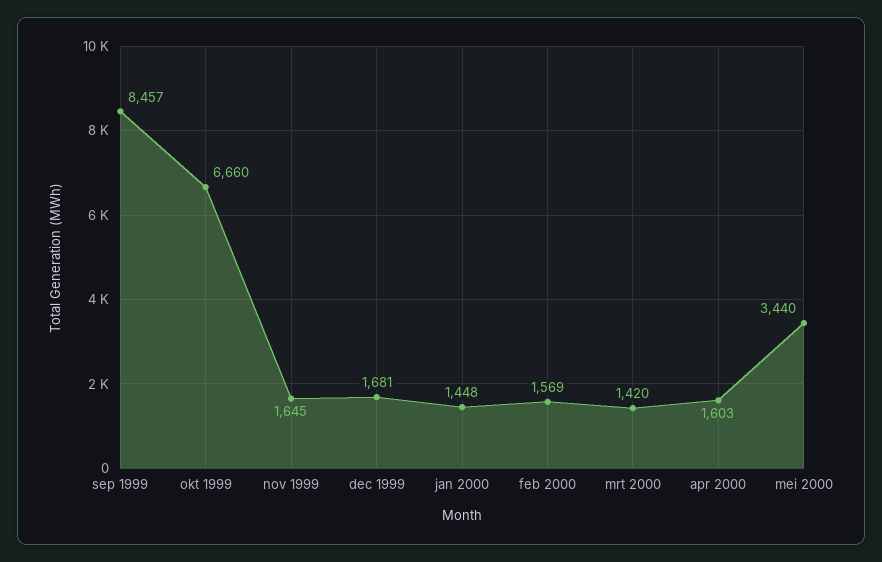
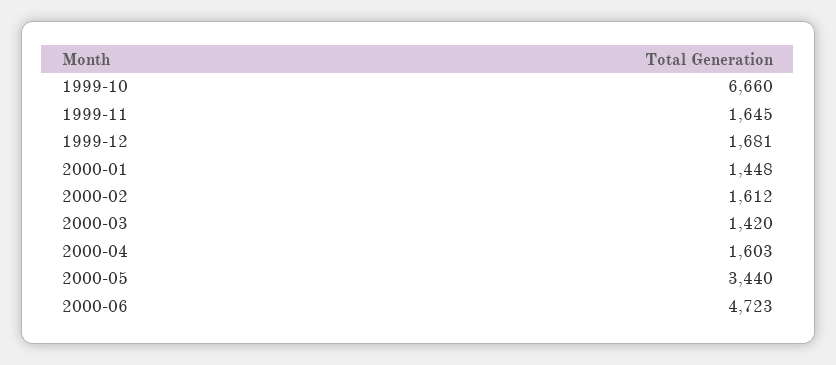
sep 1999: 8457 -> none
feb 2000: 1569 -> 1612
2000-06: none -> 4723

